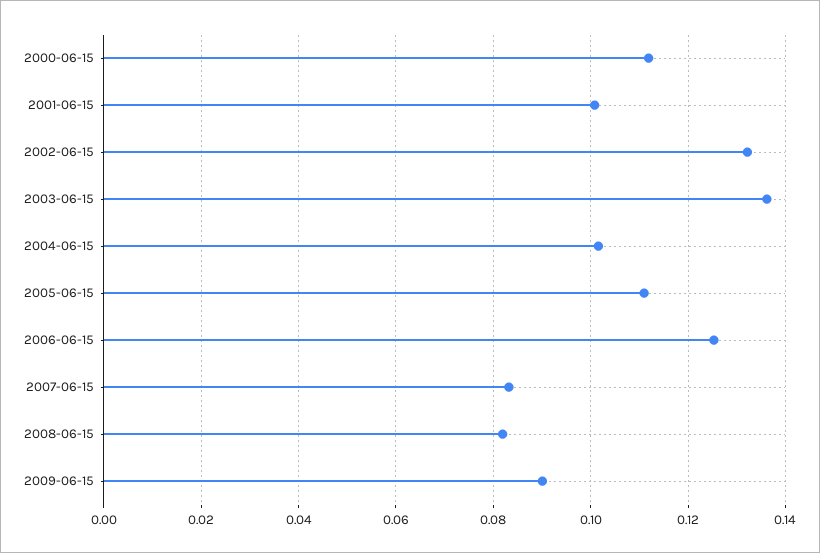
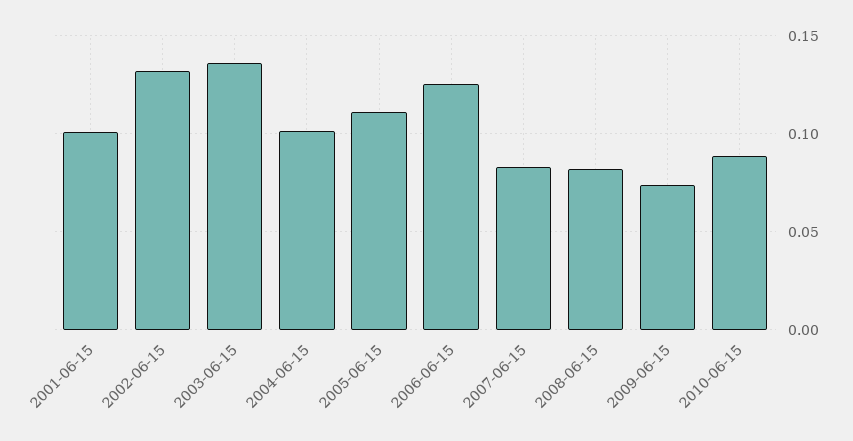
2000-06-15: 0.112 -> none
2009-06-15: 0.09 -> 0.075
2010-06-15: none -> 0.09

